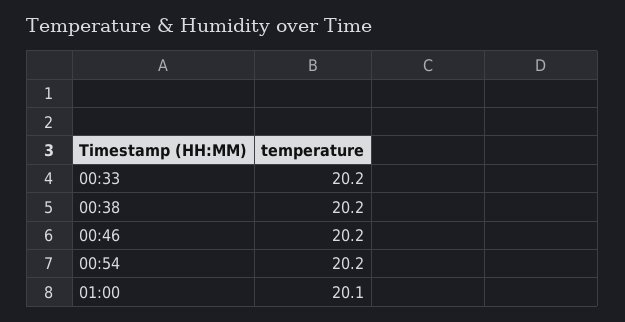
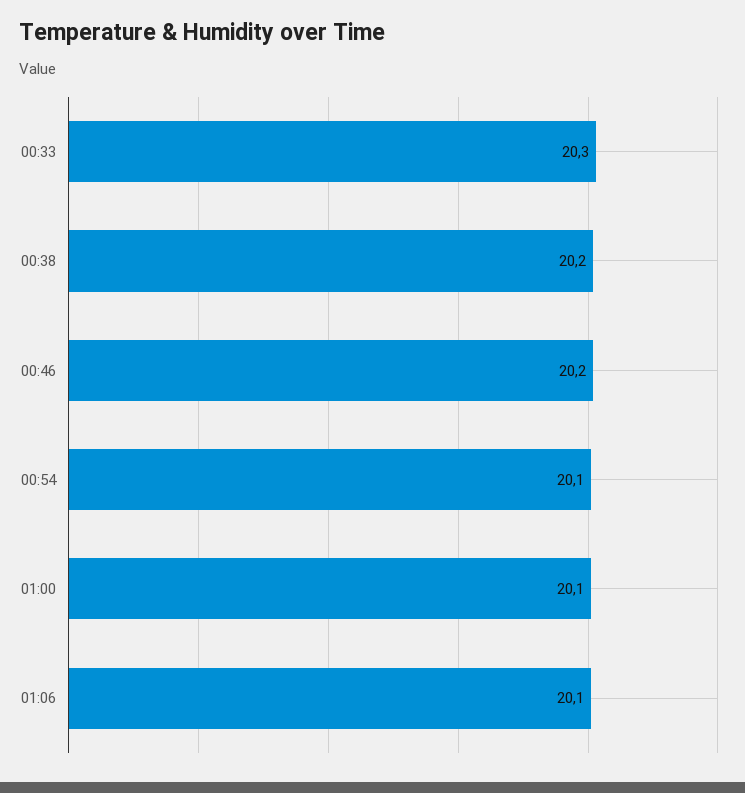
00:33: 20.2 -> 20.3
00:54: 20.2 -> 20.1
01:06: none -> 20.1

